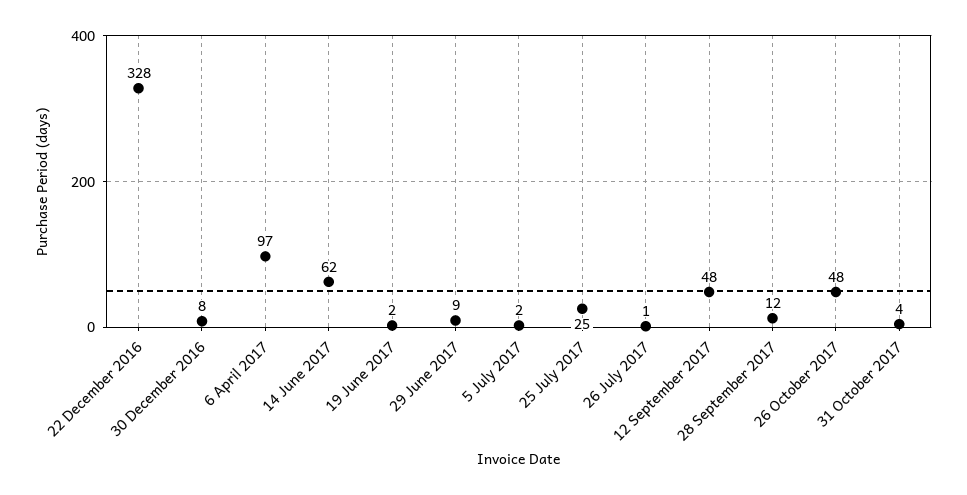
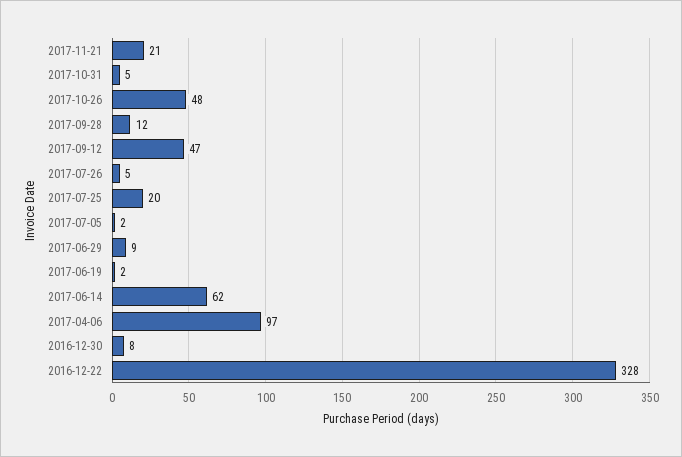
25 July 2017: 25 -> 20
26 July 2017: 1 -> 5
12 September 2017: 48 -> 47
31 October 2017: 4 -> 5
2017-11-21: none -> 21

